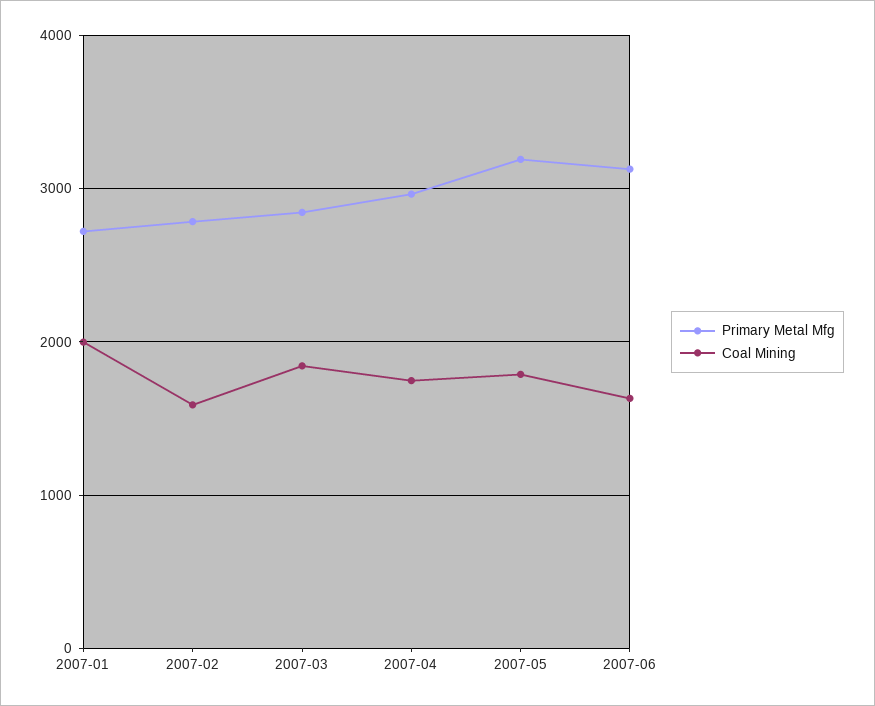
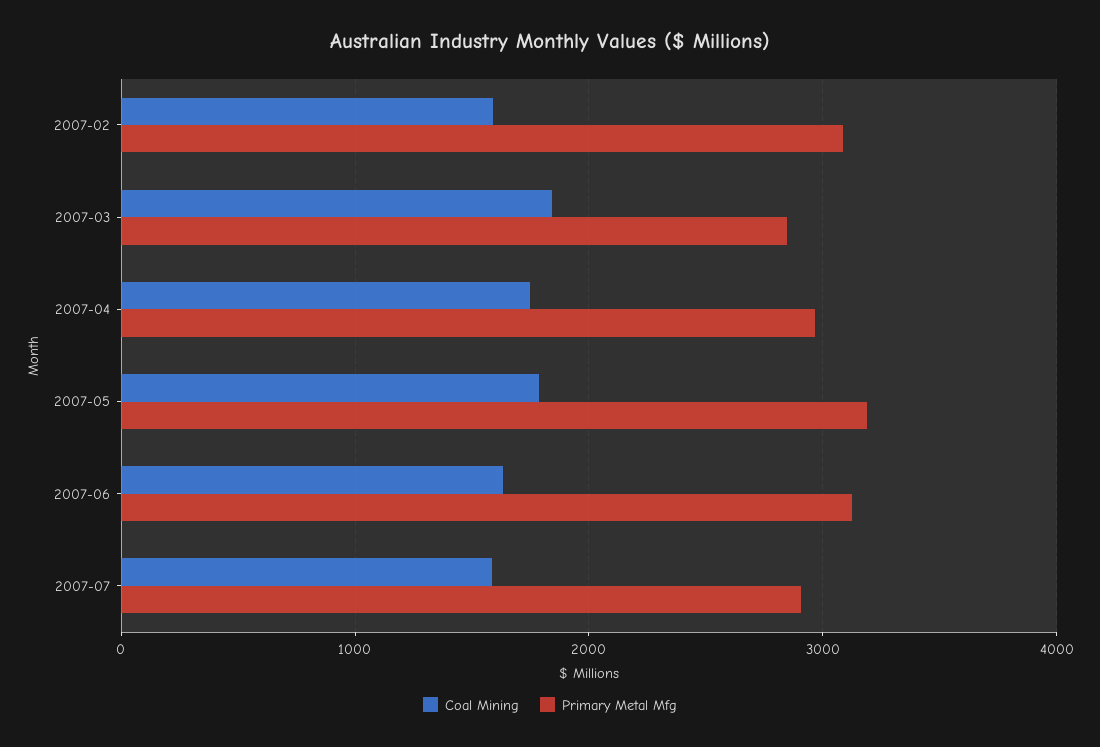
Primary Metal Mfg, 2007-01: 2700 -> none
Coal Mining, 2007-01: 2000 -> none
Primary Metal Mfg, 2007-02: 2800 -> 3100
Coal Mining, 2007-07: none -> 1600
Primary Metal Mfg, 2007-07: none -> 2900

